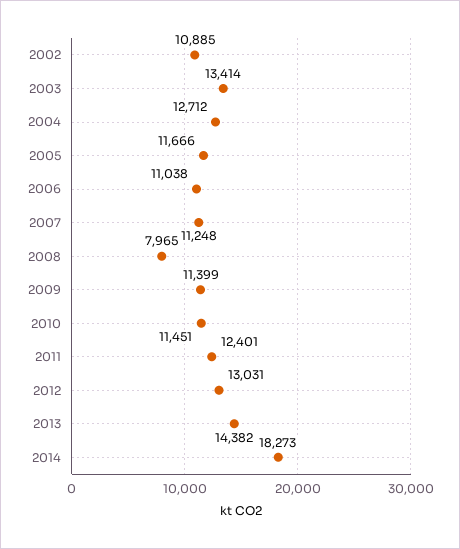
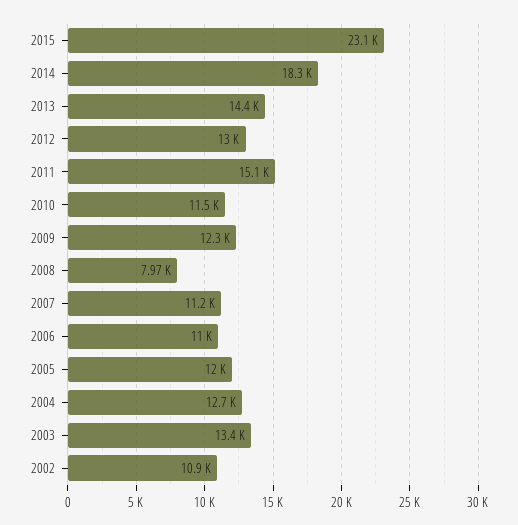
2005: 11666 -> 12000
2009: 11399 -> 12300
2011: 12401 -> 15100
2015: none -> 23100

